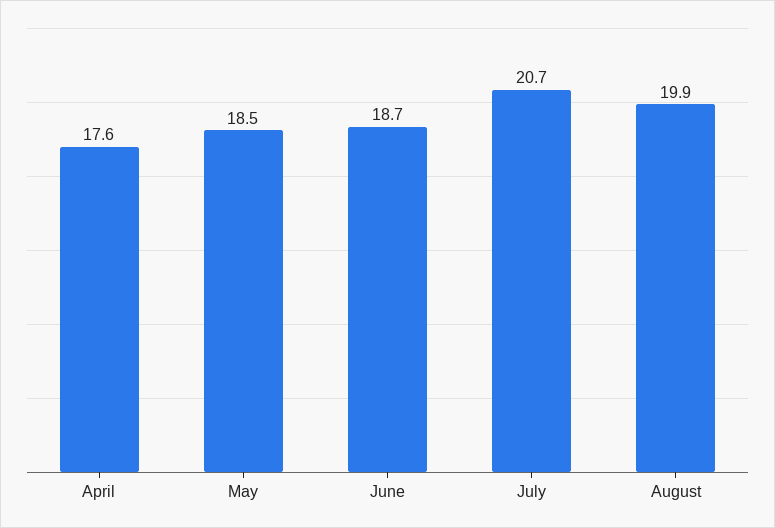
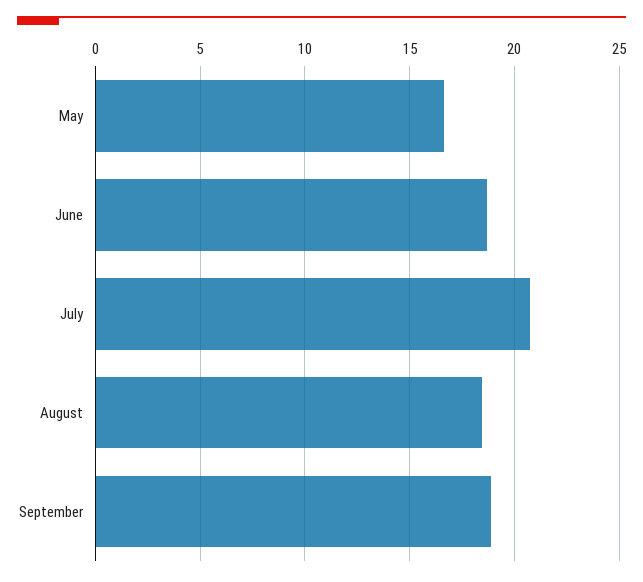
April: 17.6 -> none
May: 18.5 -> 16.5
August: 19.9 -> 18.5
September: none -> 19

